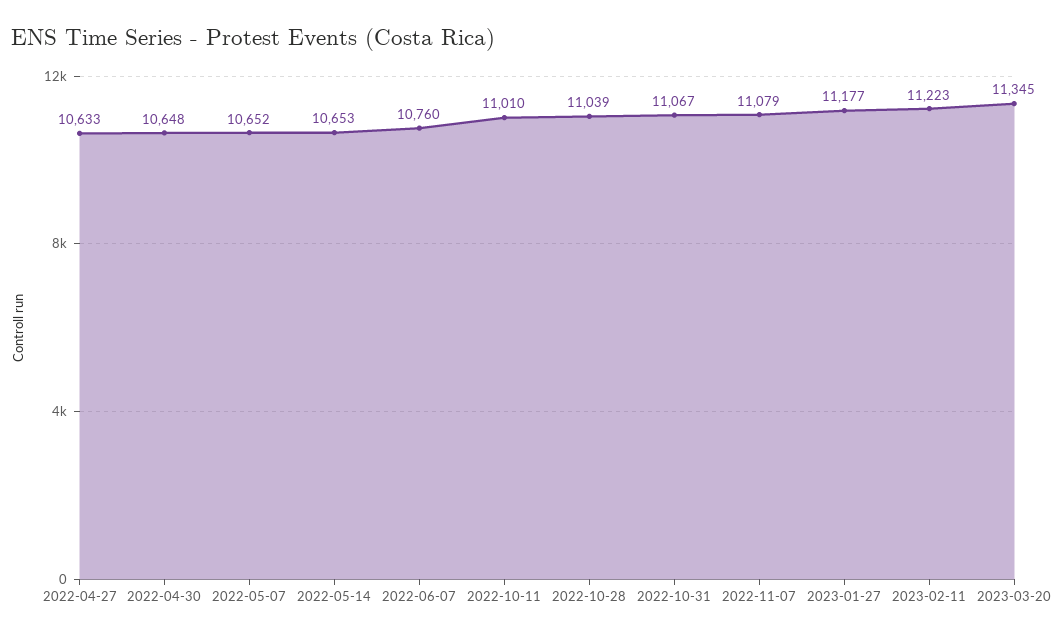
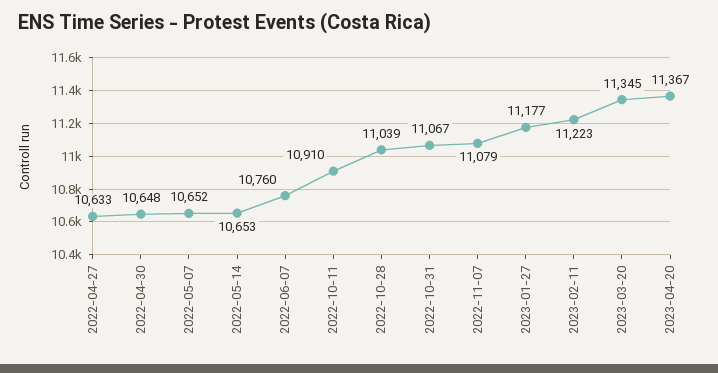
2022-10-11: 11010 -> 10910
2023-04-20: none -> 11367

